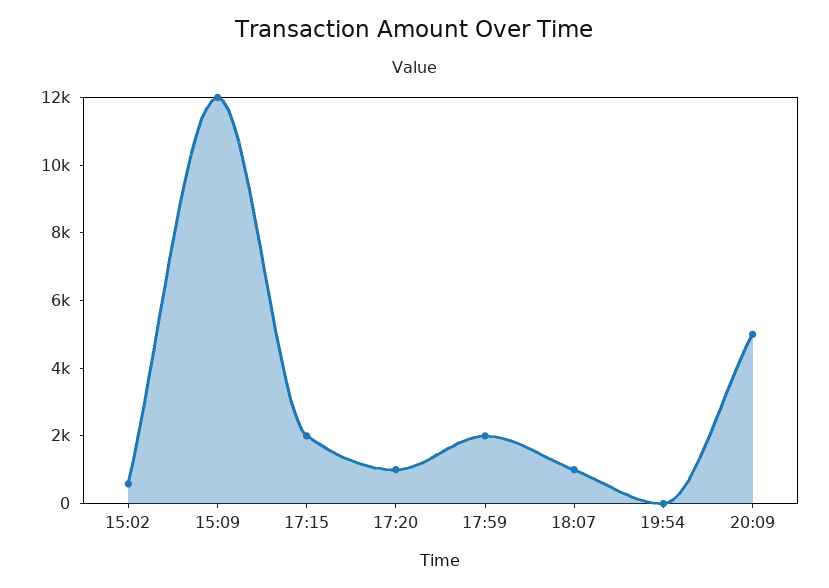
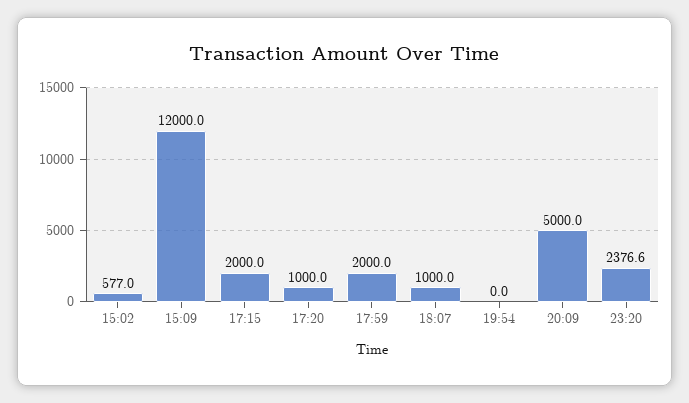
23:20: none -> 2376.6

